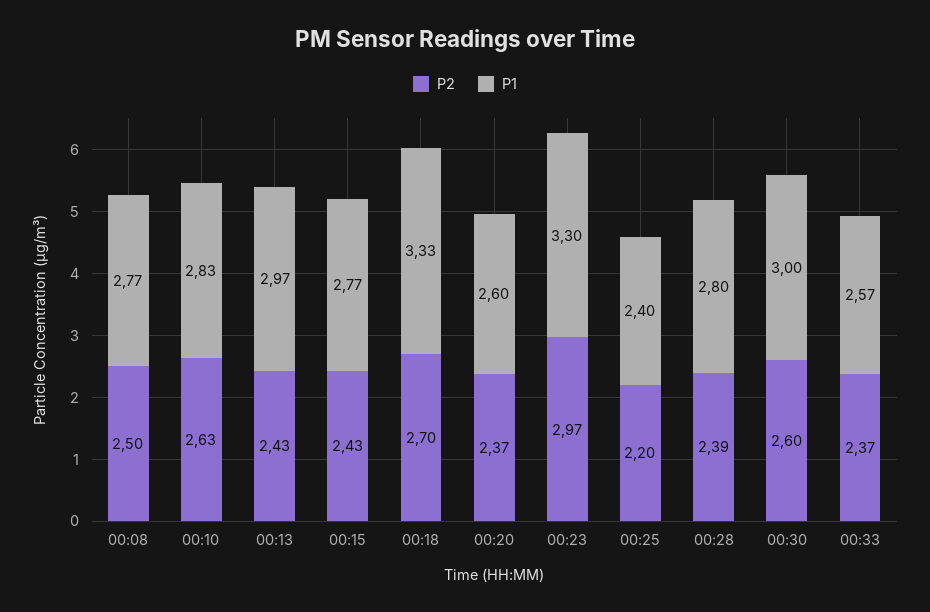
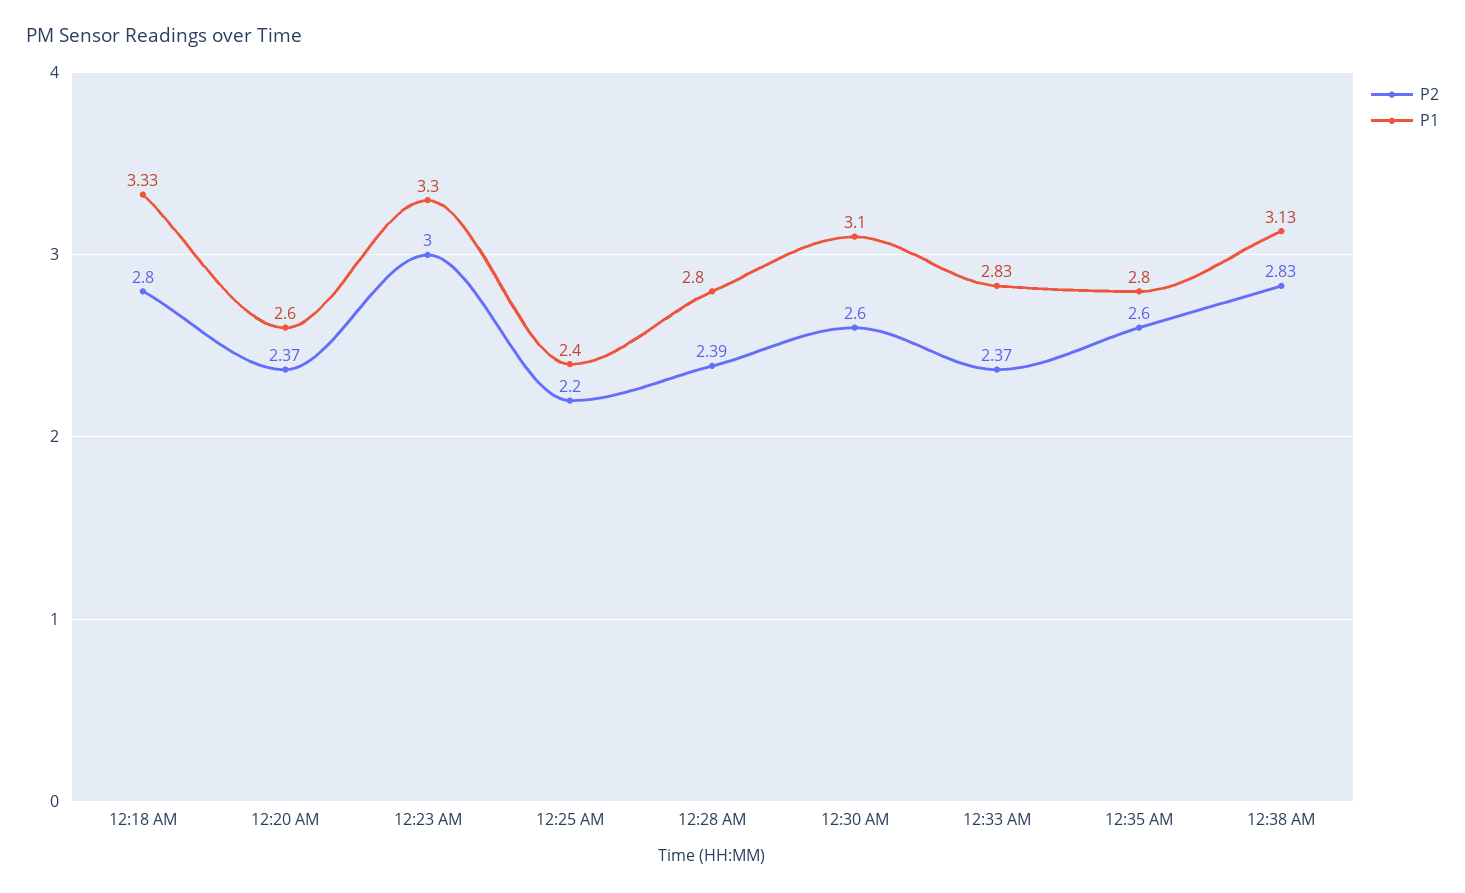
P2, 00:08: 2.5 -> none
P1, 00:08: 2.77 -> none
P2, 00:10: 2.63 -> none
P1, 00:10: 2.83 -> none
P2, 00:13: 2.43 -> none
P1, 00:13: 2.97 -> none
P2, 00:15: 2.43 -> none
P1, 00:15: 2.77 -> none
P2, 00:18: 2.7 -> 2.8
P2, 00:23: 2.97 -> 3
P1, 00:30: 3 -> 3.1
P1, 00:33: 2.57 -> 2.83
P2, 12:35 AM: none -> 2.6
P1, 12:35 AM: none -> 2.8
P2, 12:38 AM: none -> 2.83
P1, 12:38 AM: none -> 3.13

